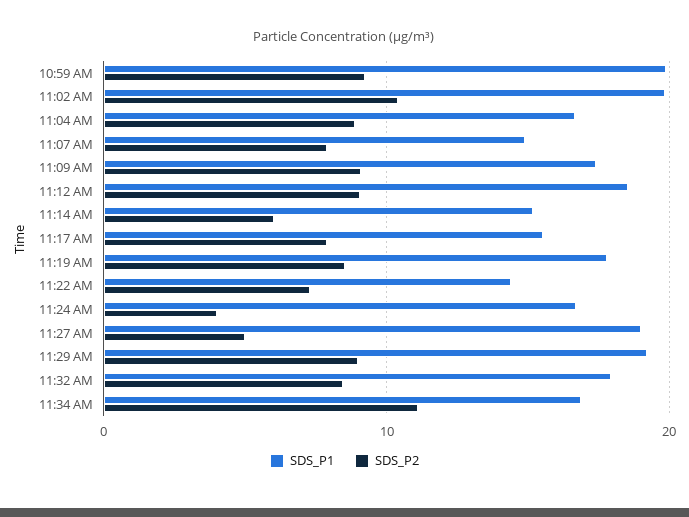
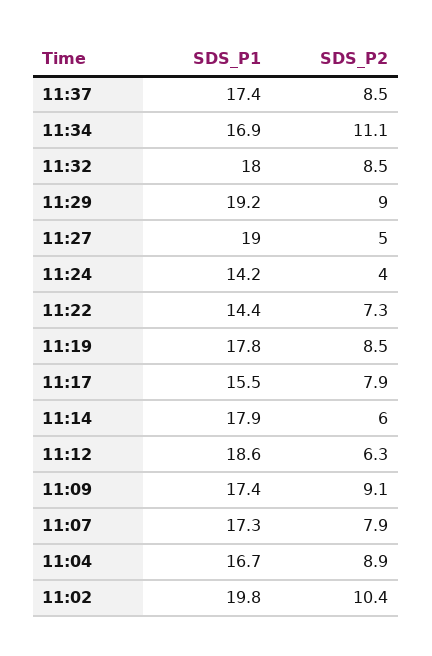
SDS_P1, 10:59 AM: 20 -> none
SDS_P2, 10:59 AM: 9 -> none
SDS_P1, 11:07 AM: 15 -> 17.3
SDS_P2, 11:12 AM: 9 -> 6.3
SDS_P1, 11:14 AM: 15 -> 17.9
SDS_P1, 11:24 AM: 17 -> 14.2
SDS_P1, 11:37: none -> 17.4
SDS_P2, 11:37: none -> 8.5

